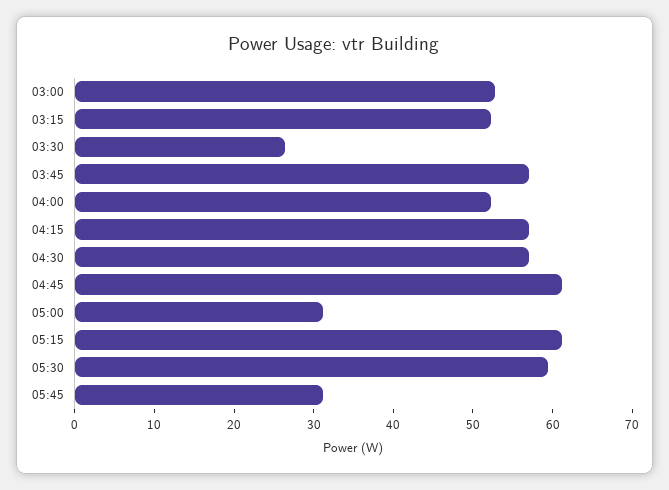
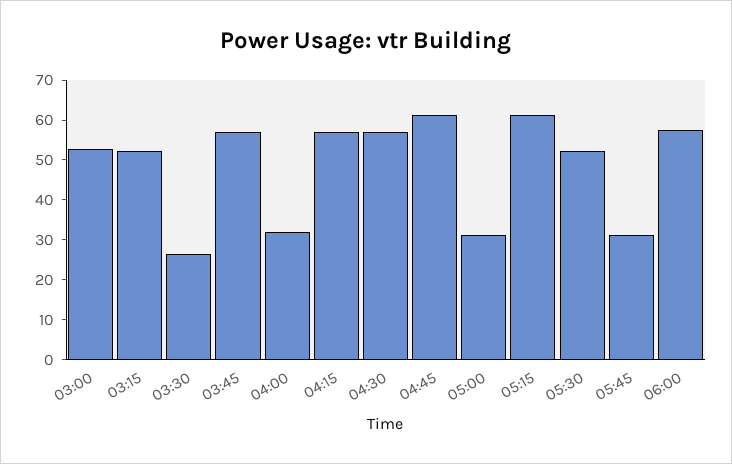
04:00: 52 -> 32.5
05:30: 60 -> 52.5
06:00: none -> 57.5

